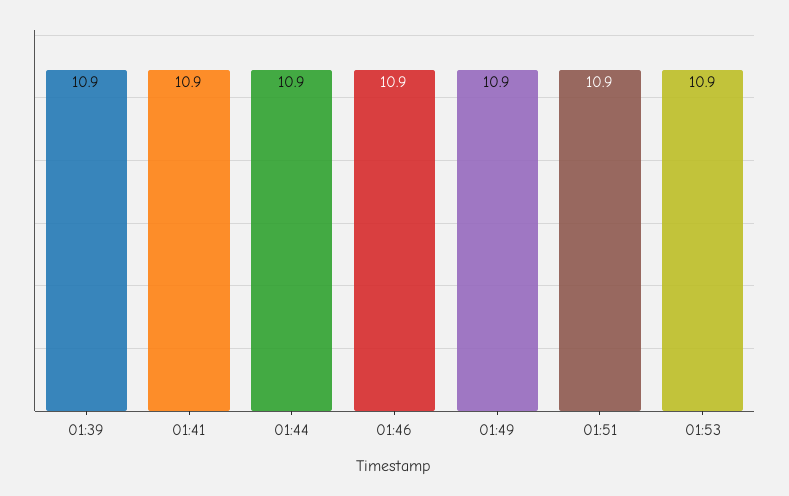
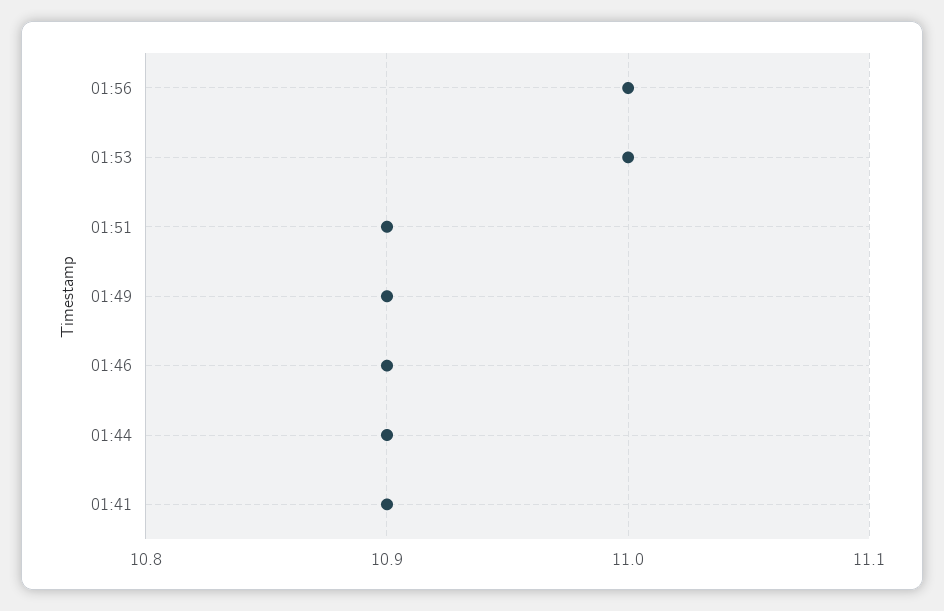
01:39: 10.9 -> none
01:53: 10.9 -> 11
01:56: none -> 11

